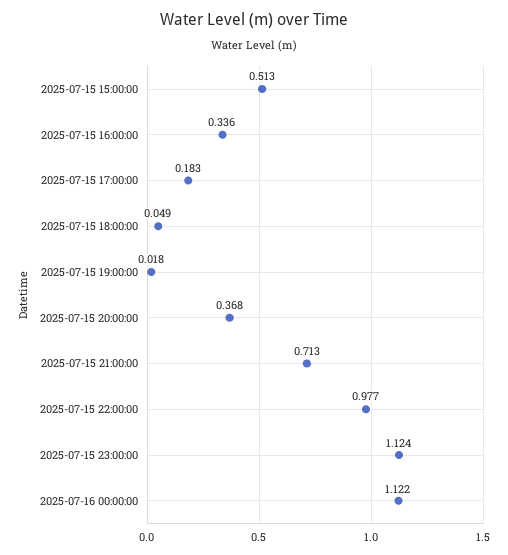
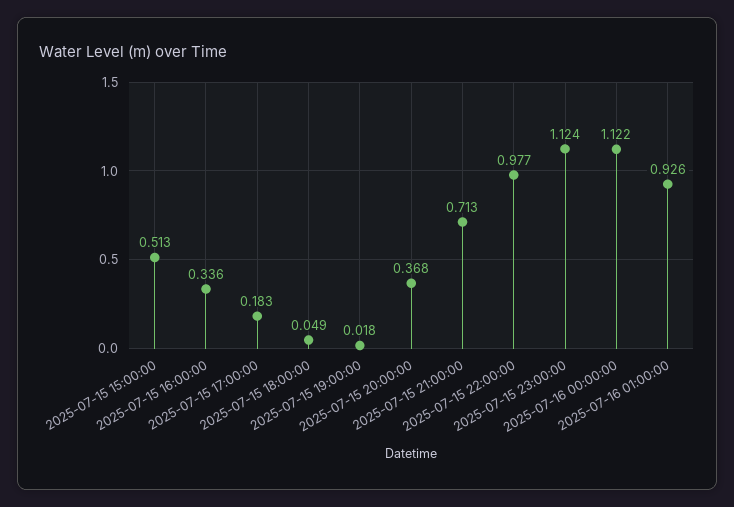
2025-07-16 01:00:00: none -> 0.926

